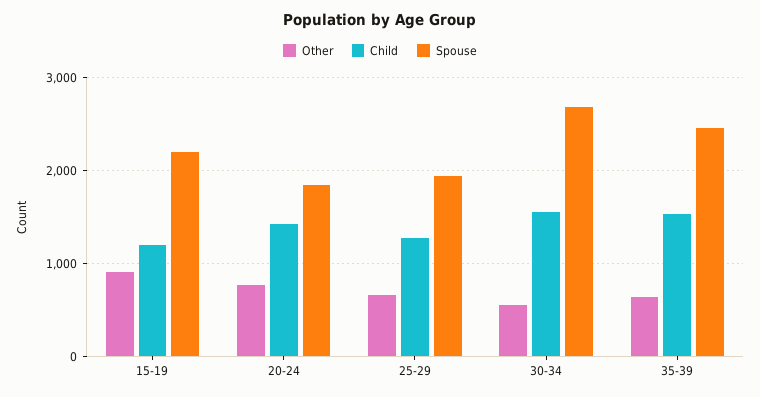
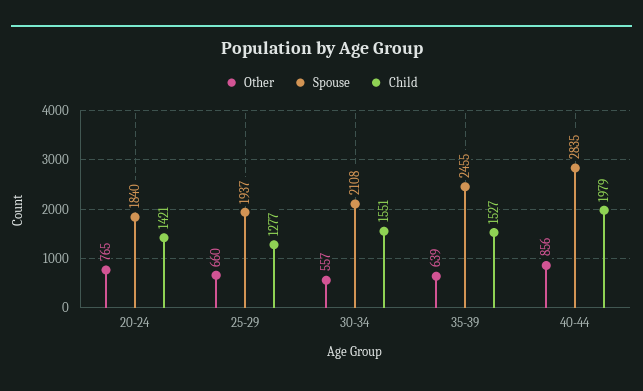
Other, 15-19: 900 -> none
Child, 15-19: 1200 -> none
Spouse, 15-19: 2200 -> none
Spouse, 30-34: 2700 -> 2108
Other, 40-44: none -> 856
Spouse, 40-44: none -> 2835
Child, 40-44: none -> 1979

